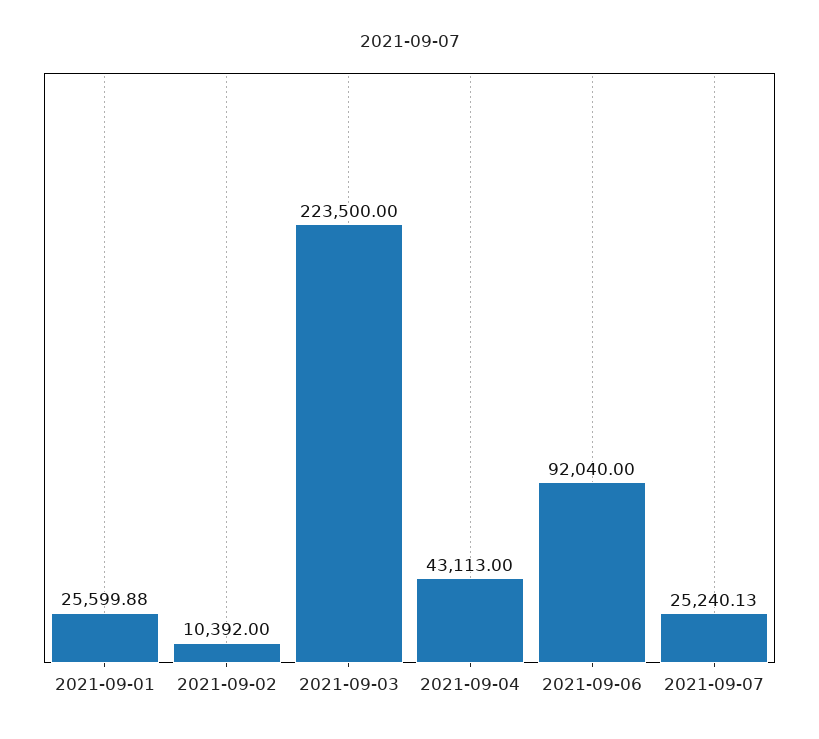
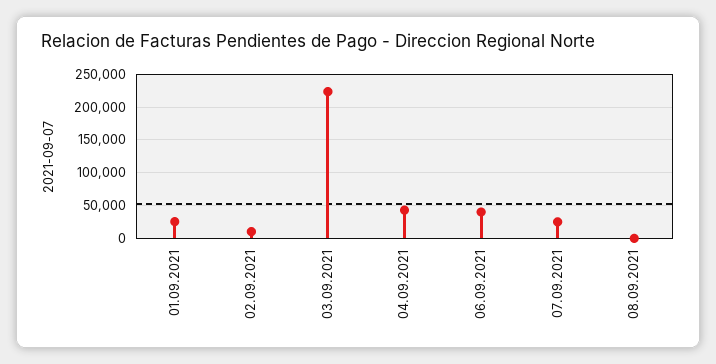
2021-09-06: 92040 -> 40000
08.09.2021: none -> 0

